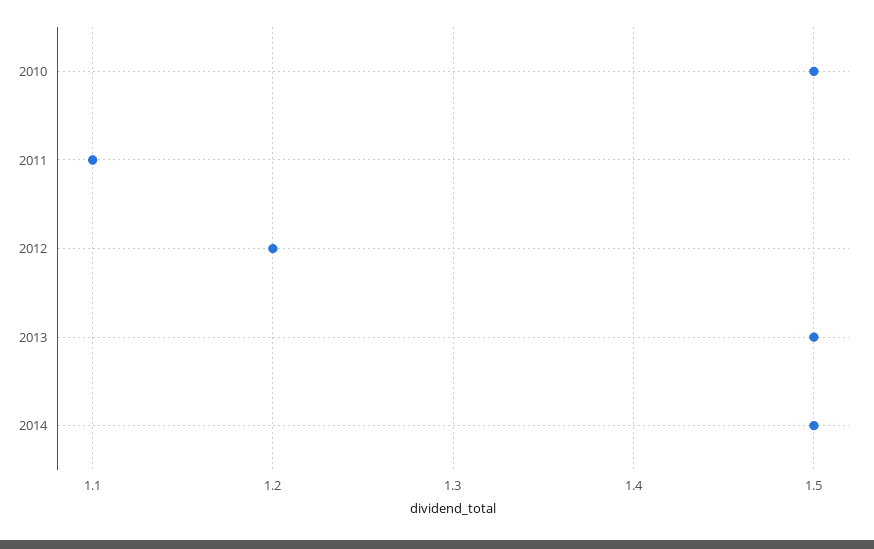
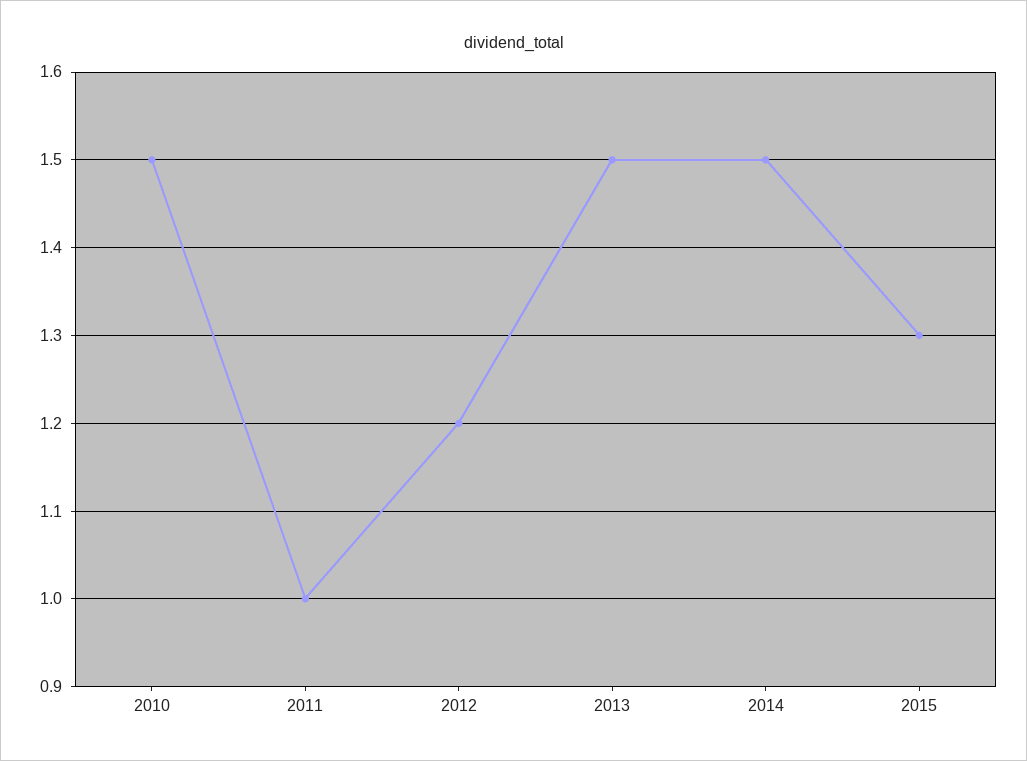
2011: 1.1 -> 1
2015: none -> 1.3

